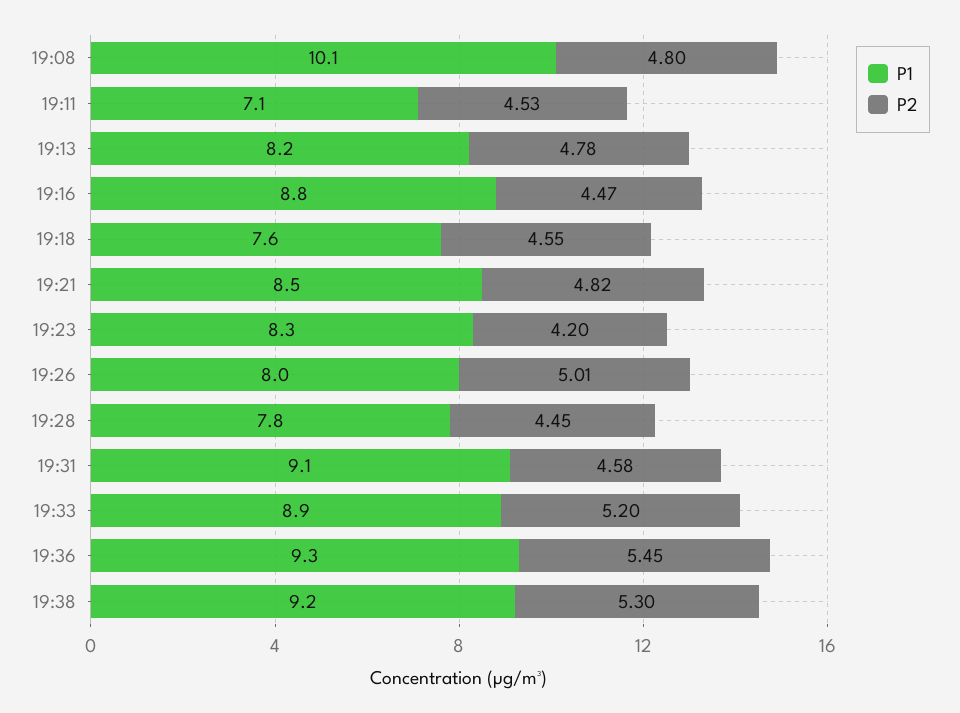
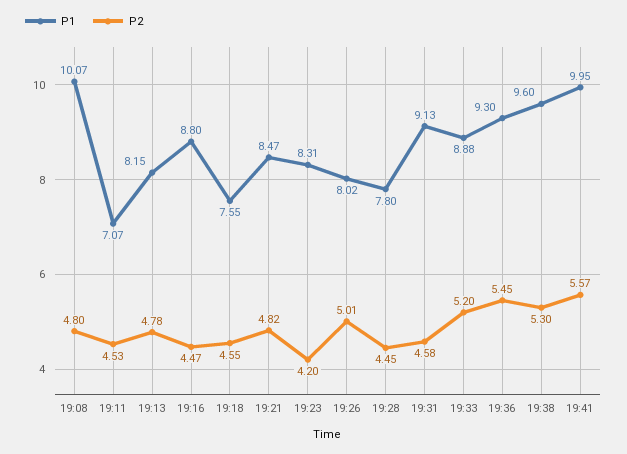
P1, 19:38: 9.2 -> 9.6
P1, 19:41: none -> 9.95
P2, 19:41: none -> 5.57

